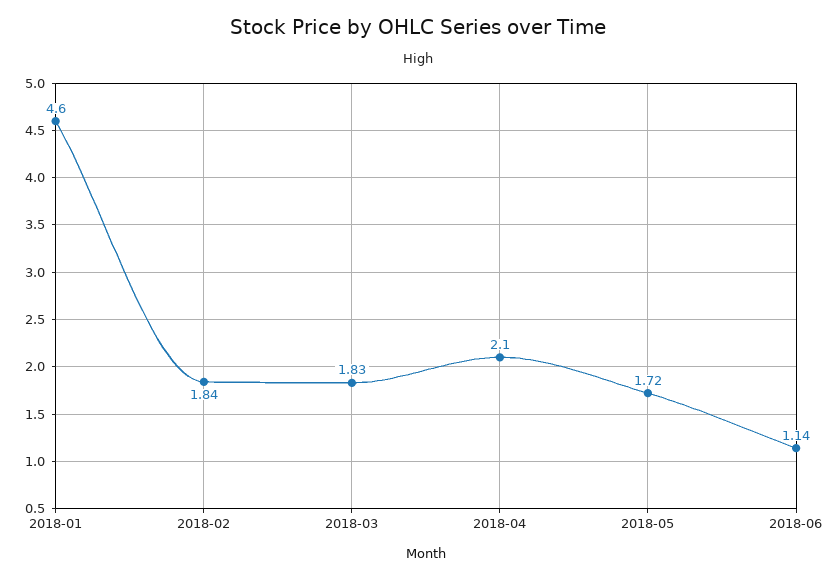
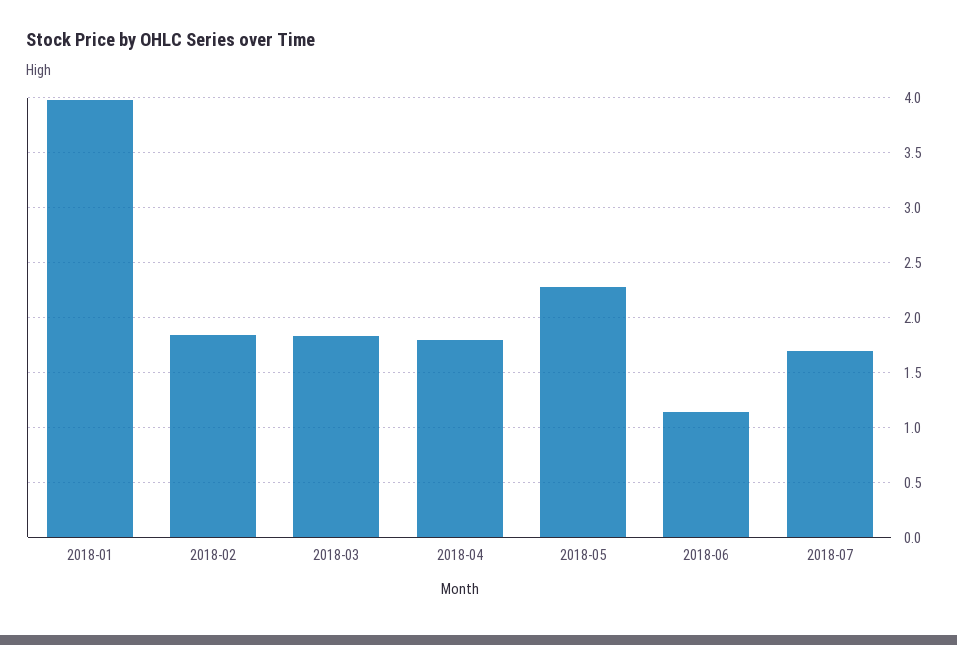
2018-01: 4.6 -> 4
2018-04: 2.1 -> 1.8
2018-05: 1.72 -> 2.3
2018-07: none -> 1.7

